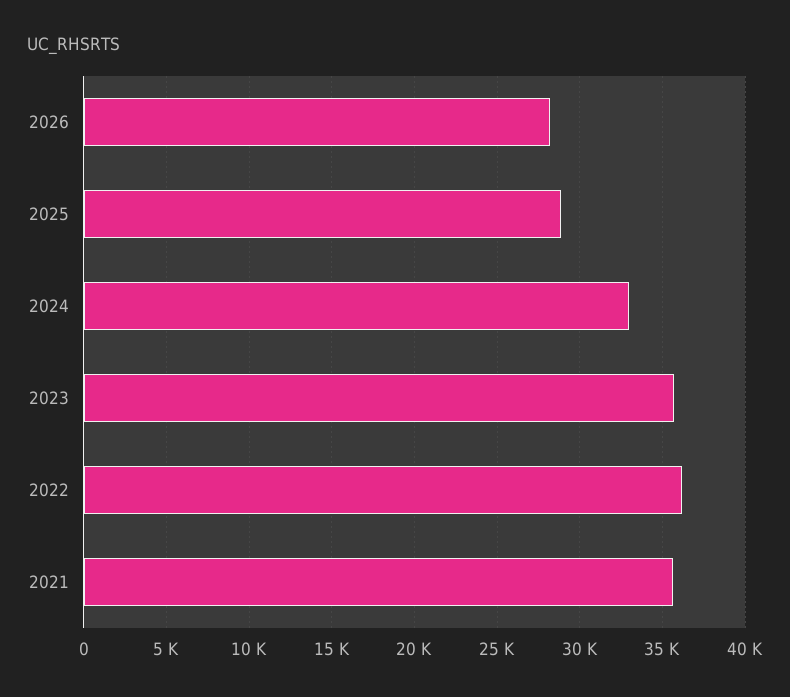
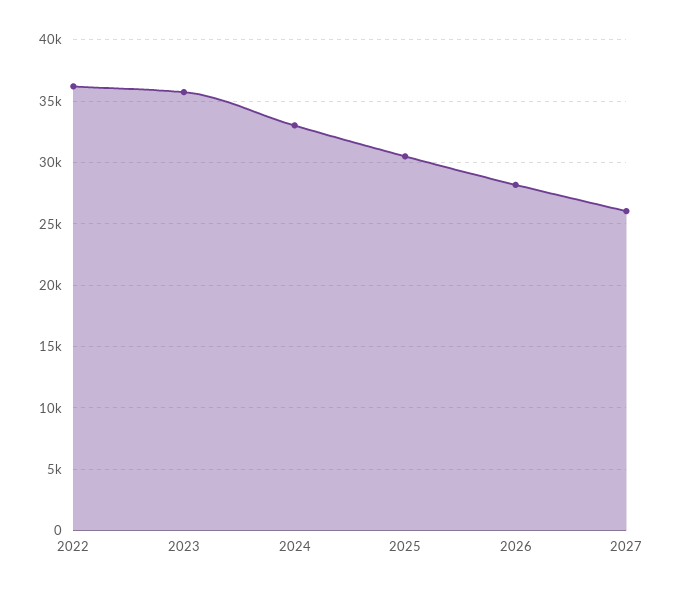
2025: 29000 -> 30500
2021: 35500 -> none
2027: none -> 26000

